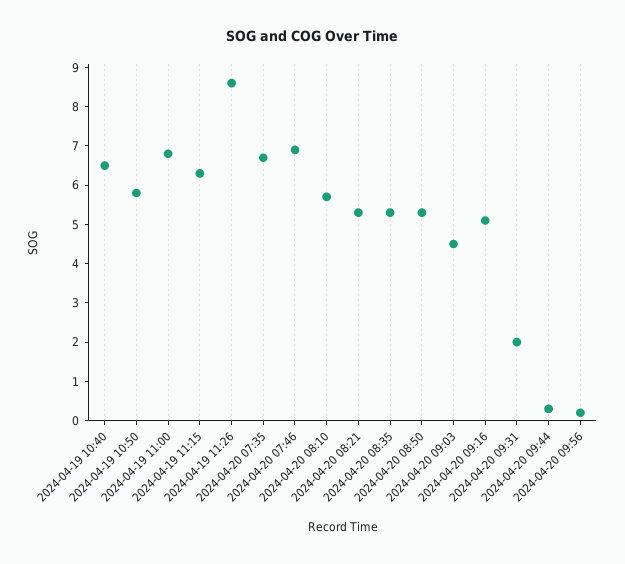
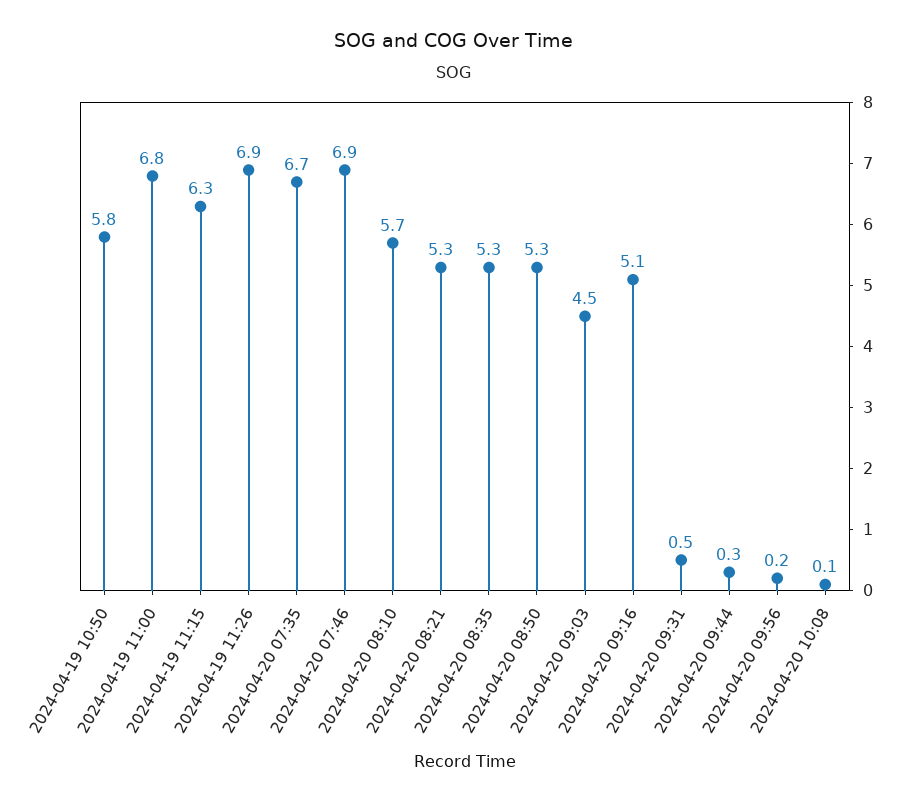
2024-04-19 10:40: 6.5 -> none
2024-04-19 11:26: 8.5 -> 6.9
2024-04-20 09:31: 2 -> 0.5
2024-04-20 10:08: none -> 0.1

